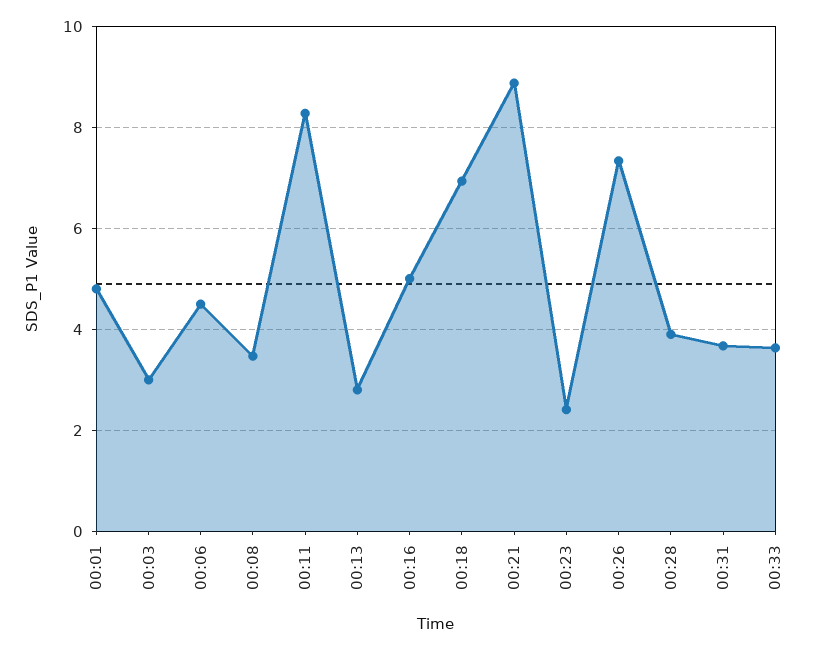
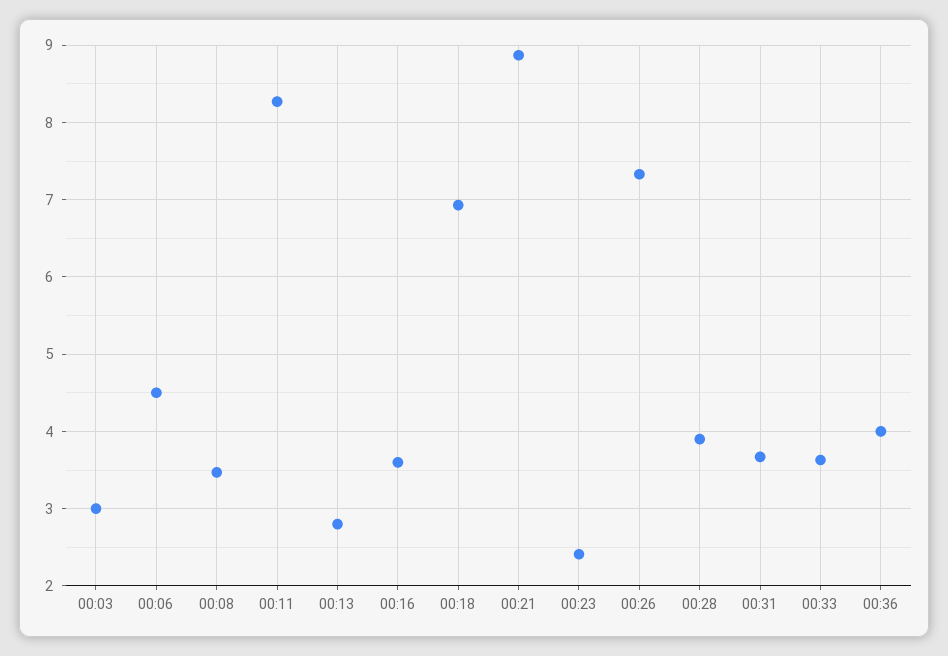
00:01: 4.8 -> none
00:16: 5 -> 3.6
00:36: none -> 4

